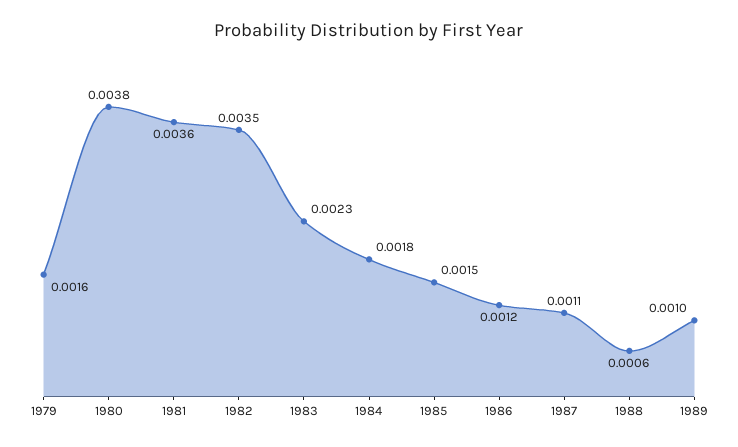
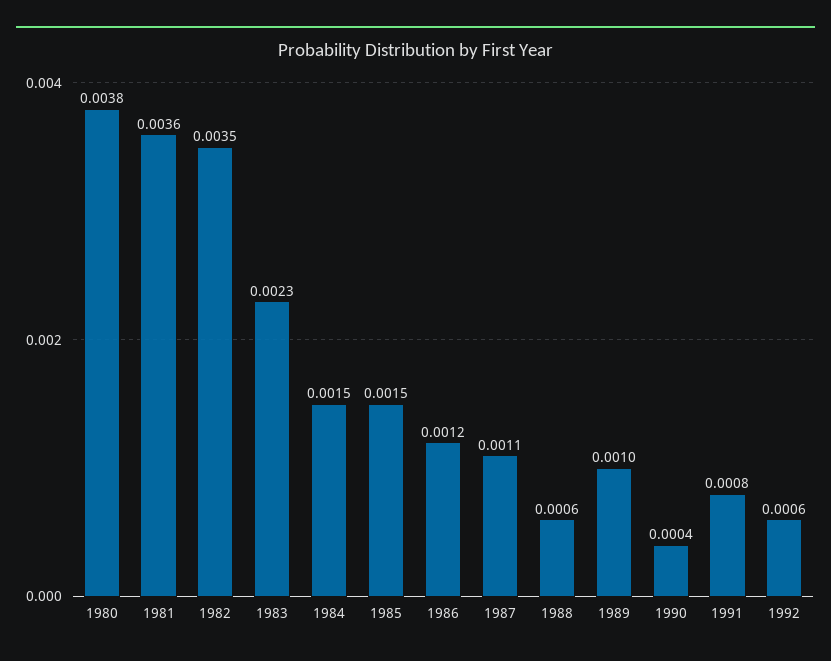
1979: 0.0016 -> none
1984: 0.0018 -> 0.0015
1990: none -> 0.0004
1991: none -> 0.0008
1992: none -> 0.0006

